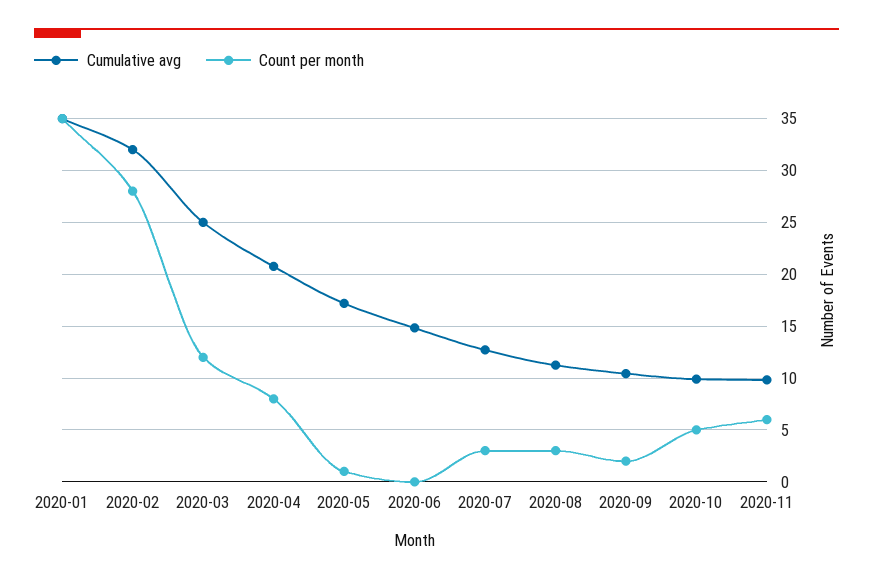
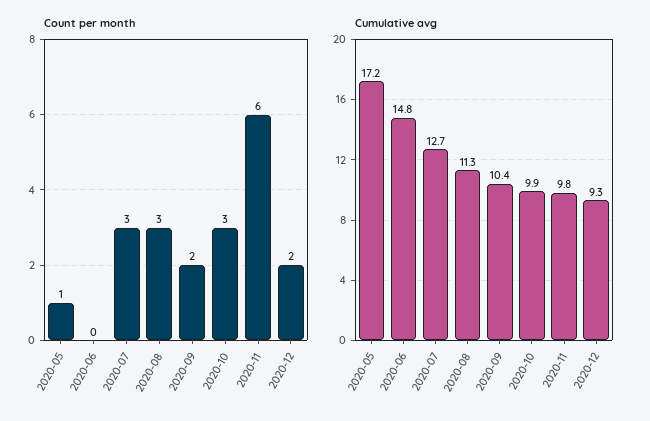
Cumulative avg, 2020-01: 35 -> none
Count per month, 2020-01: 35 -> none
Cumulative avg, 2020-02: 32 -> none
Count per month, 2020-02: 28 -> none
Cumulative avg, 2020-03: 25 -> none
Count per month, 2020-03: 12 -> none
Cumulative avg, 2020-04: 21 -> none
Count per month, 2020-04: 8 -> none
Count per month, 2020-10: 5 -> 3
Count per month, 2020-12: none -> 2
Cumulative avg, 2020-12: none -> 9.3

